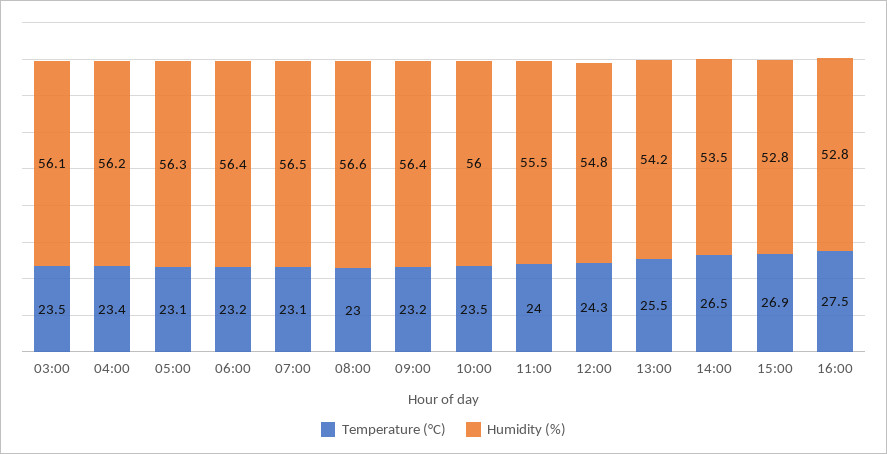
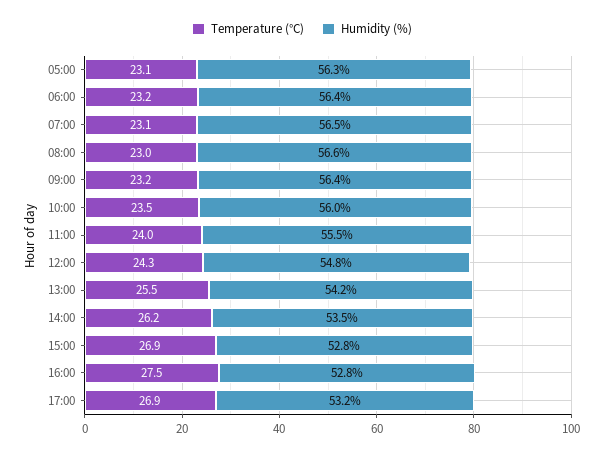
Temperature (°C), 03:00: 23.5 -> none
Humidity (%), 03:00: 56.1 -> none
Temperature (°C), 04:00: 23.4 -> none
Humidity (%), 04:00: 56.2 -> none
Temperature (°C), 14:00: 26.5 -> 26.2
Temperature (°C), 17:00: none -> 26.9
Humidity (%), 17:00: none -> 53.2

